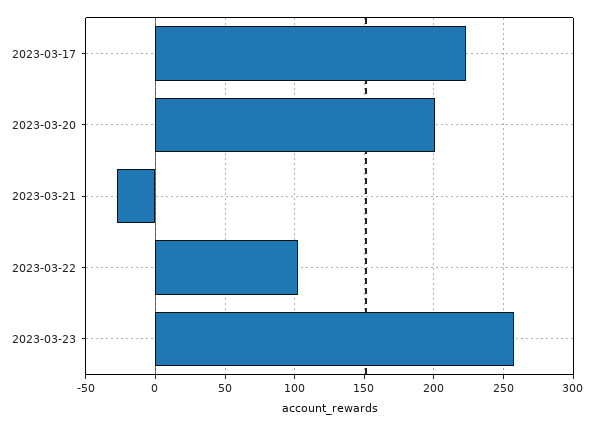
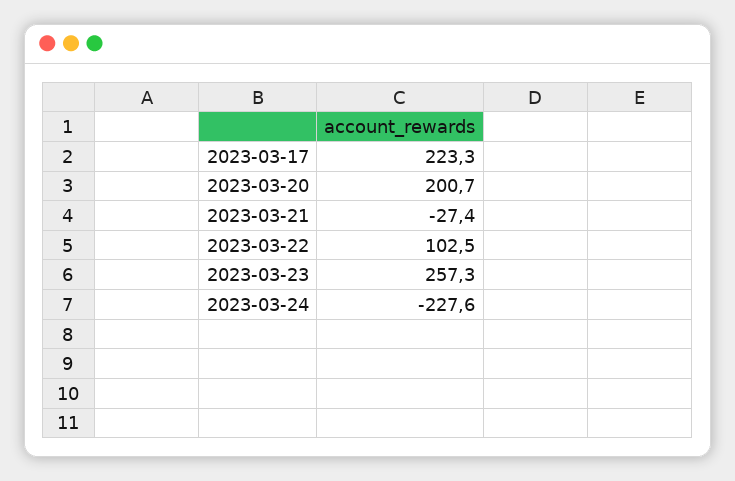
2023-03-24: none -> -227.6

